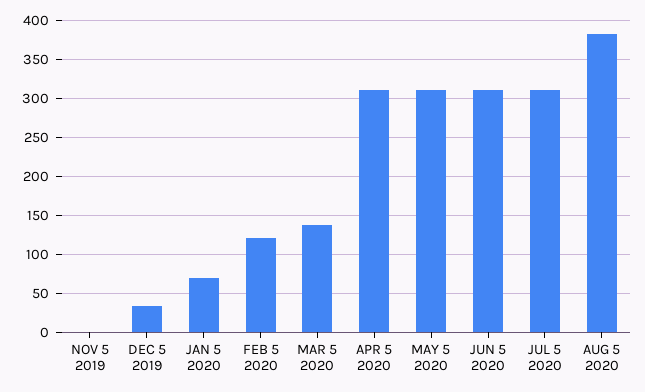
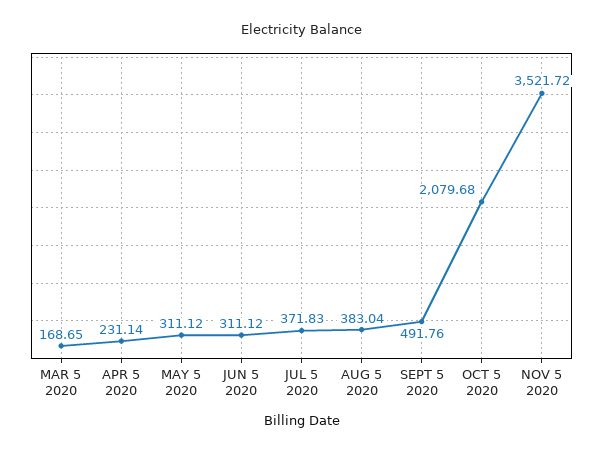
NOV 5 2019: 0 -> none
DEC 5 2019: 30 -> none
JAN 5 2020: 70 -> none
FEB 5 2020: 120 -> none
MAR 5 2020: 140 -> 168.65
APR 5 2020: 310 -> 231.14
JUL 5 2020: 310 -> 371.83
SEPT 5 2020: none -> 491.76
OCT 5 2020: none -> 2079.68
NOV 5 2020: none -> 3521.72

